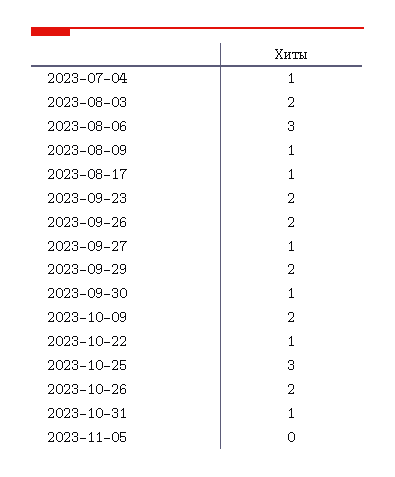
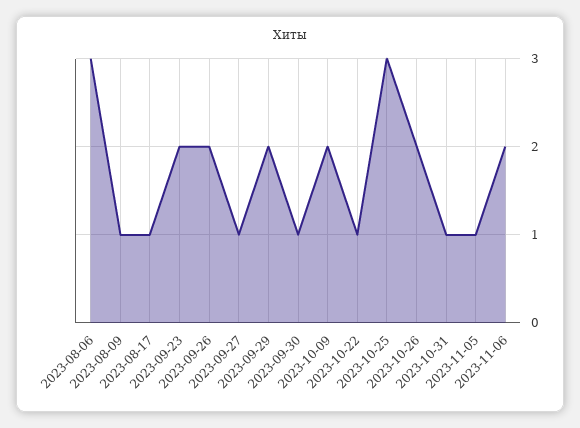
2023-07-04: 1 -> none
2023-08-03: 2 -> none
2023-11-05: 0 -> 1
2023-11-06: none -> 2

